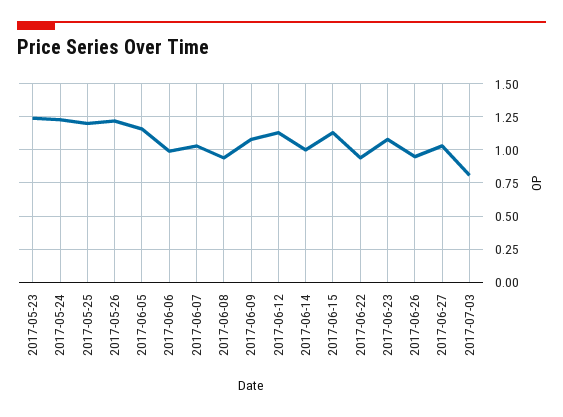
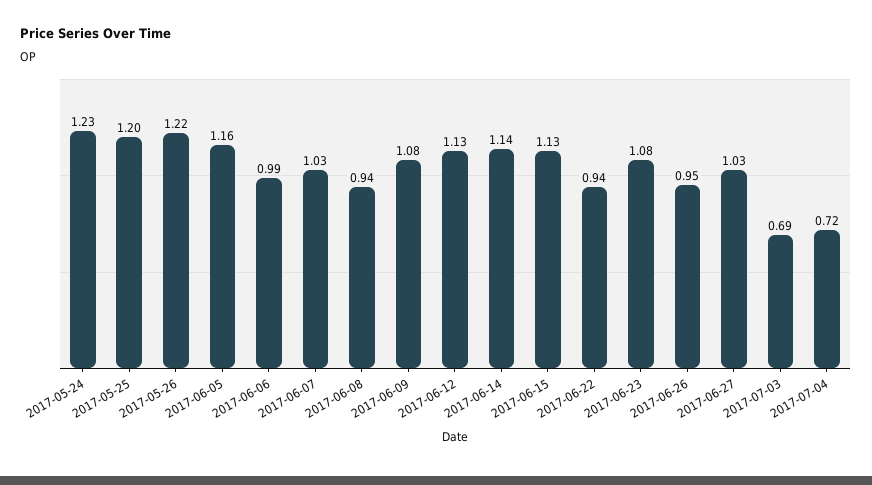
2017-05-23: 1.25 -> none
2017-06-14: 1 -> 1.14
2017-07-03: 0.8 -> 0.69
2017-07-04: none -> 0.72

